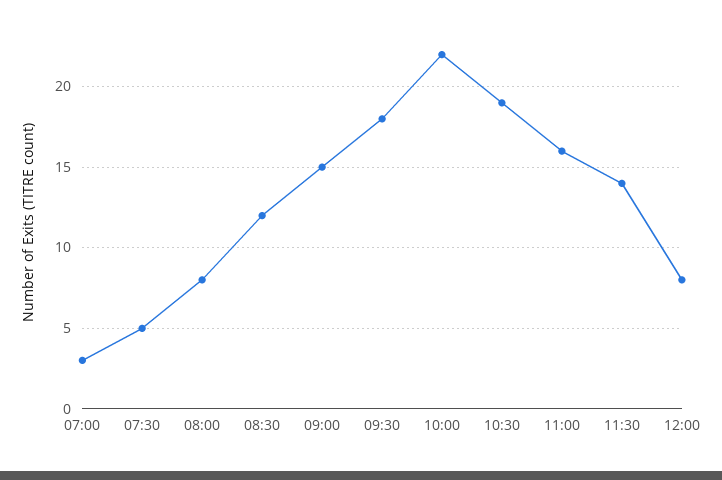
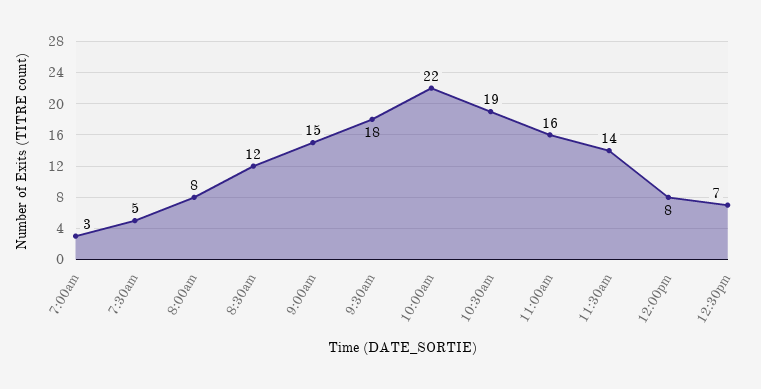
12:30pm: none -> 7

